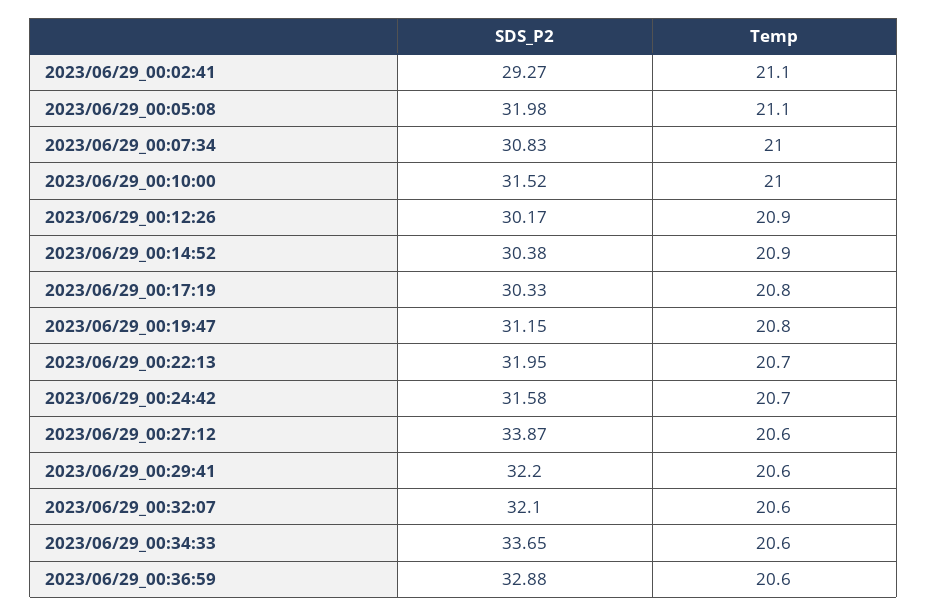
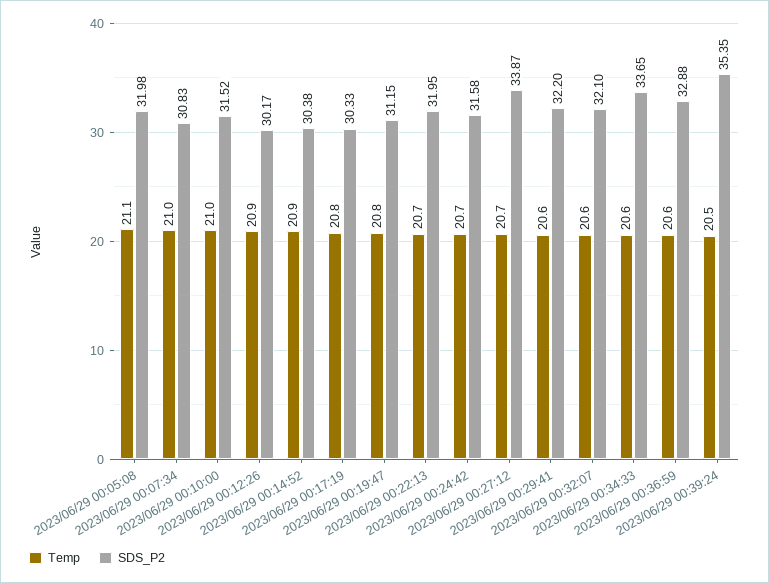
SDS_P2, 2023/06/29_00:02:41: 29.27 -> none
Temp, 2023/06/29_00:02:41: 21.1 -> none
Temp, 2023/06/29_00:27:12: 20.6 -> 20.7
Temp, 2023/06/29 00:39:24: none -> 20.5
SDS_P2, 2023/06/29 00:39:24: none -> 35.35

